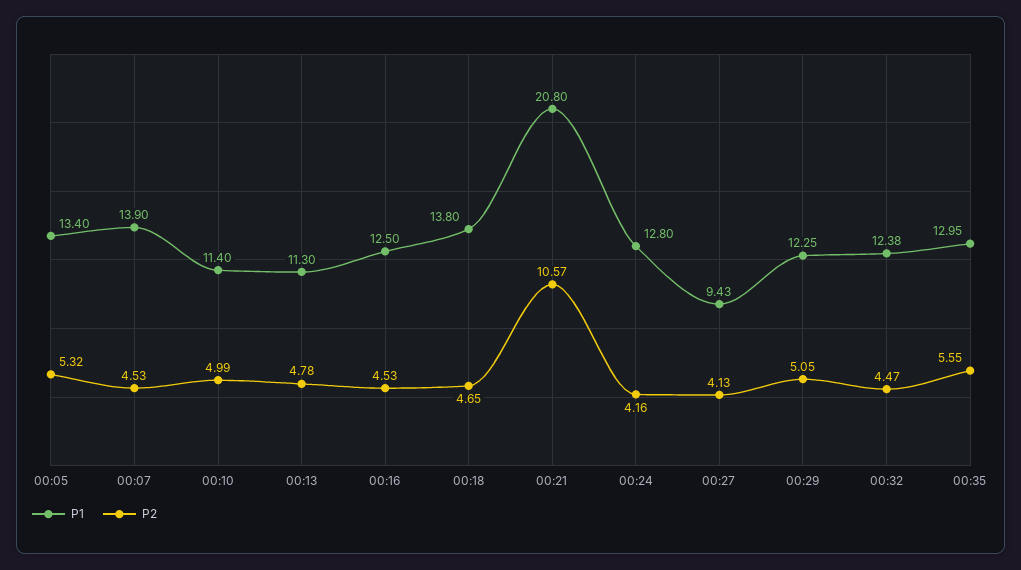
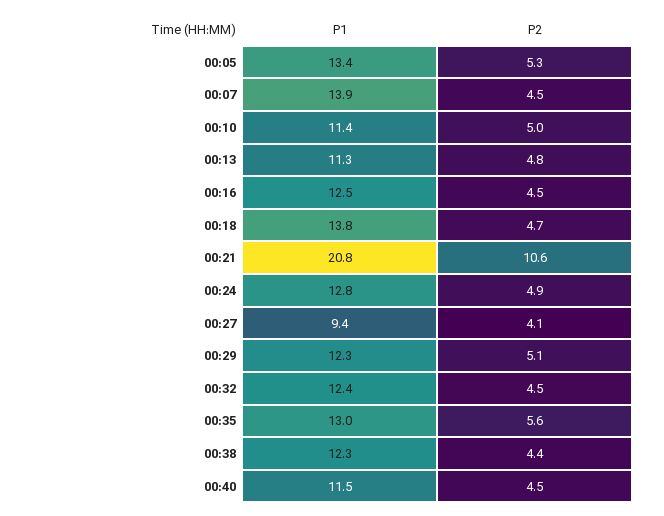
P2, 00:24: 4.16 -> 4.9
P1, 00:38: none -> 12.3
P2, 00:38: none -> 4.4
P1, 00:40: none -> 11.5
P2, 00:40: none -> 4.5

